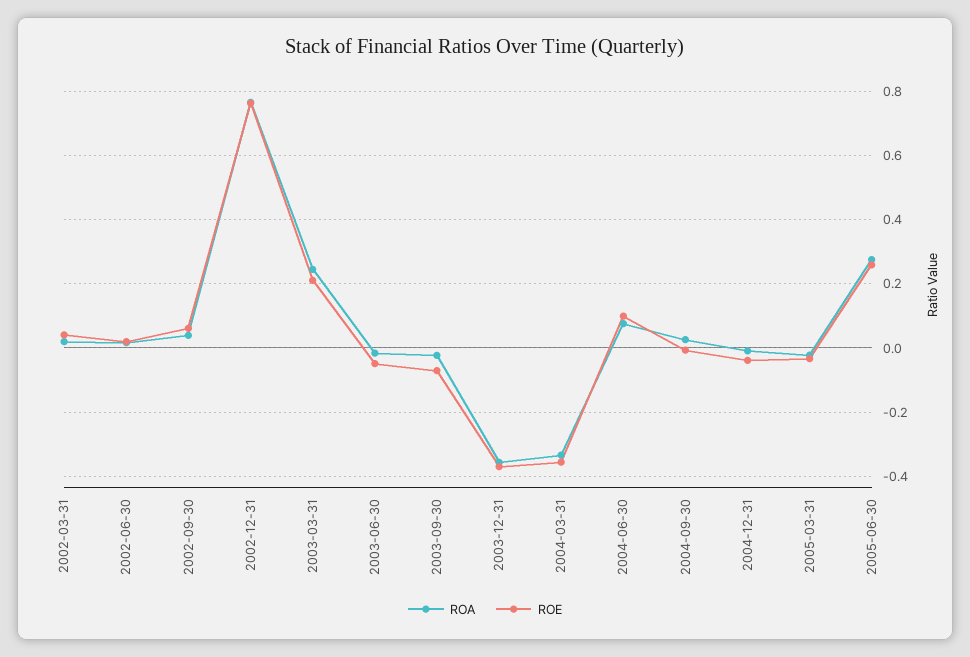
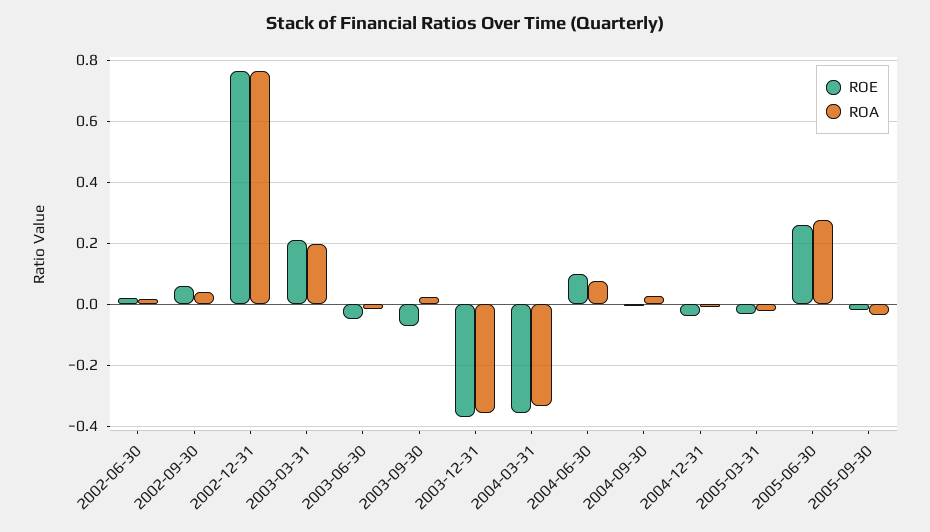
ROA, 2002-03-31: 0.02 -> none
ROE, 2002-03-31: 0.04 -> none
ROA, 2003-03-31: 0.24 -> 0.2
ROA, 2003-09-30: -0.02 -> 0.02
ROE, 2005-09-30: none -> -0.02
ROA, 2005-09-30: none -> -0.04

